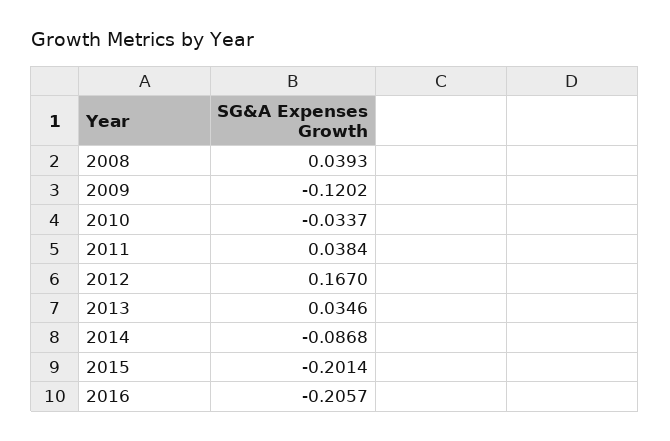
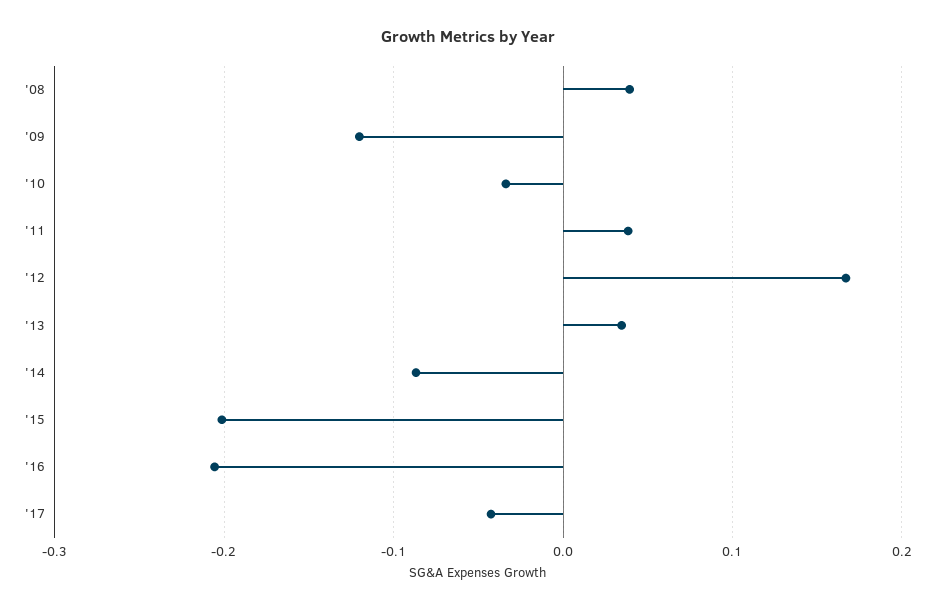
'17: none -> -0.04

